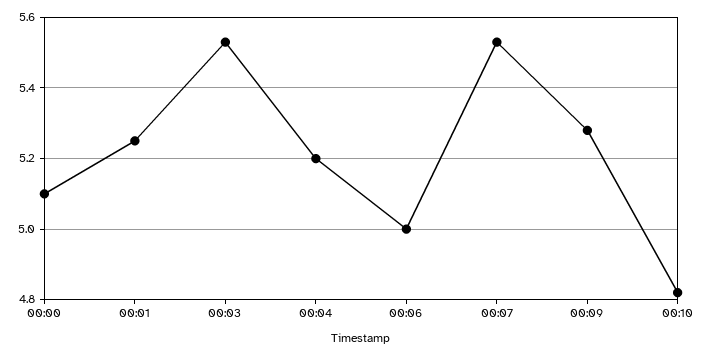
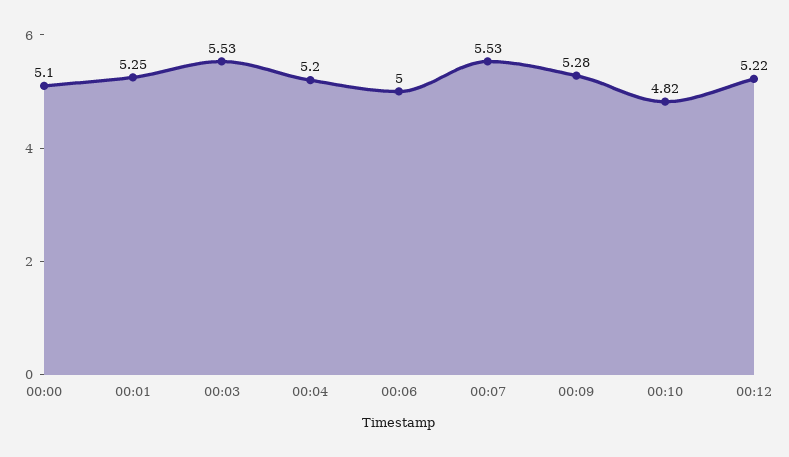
00:12: none -> 5.22

